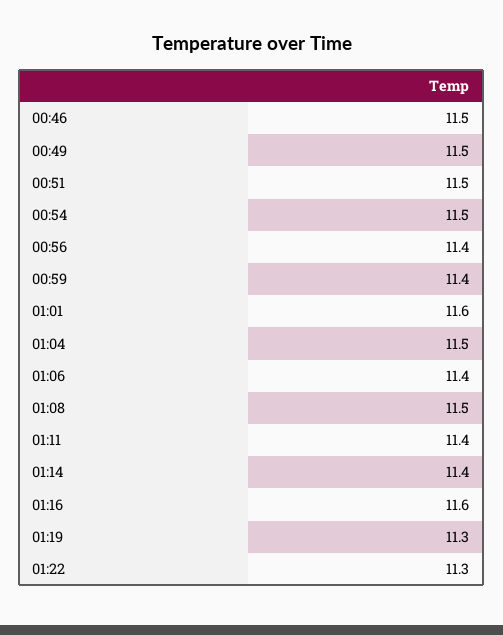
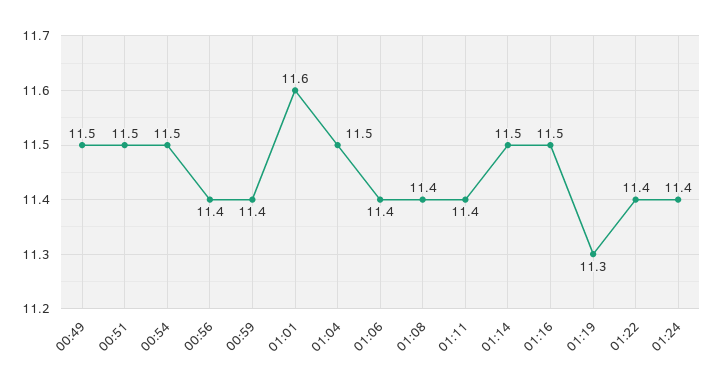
00:46: 11.5 -> none
01:08: 11.5 -> 11.4
01:14: 11.4 -> 11.5
01:16: 11.6 -> 11.5
01:22: 11.3 -> 11.4
01:24: none -> 11.4

